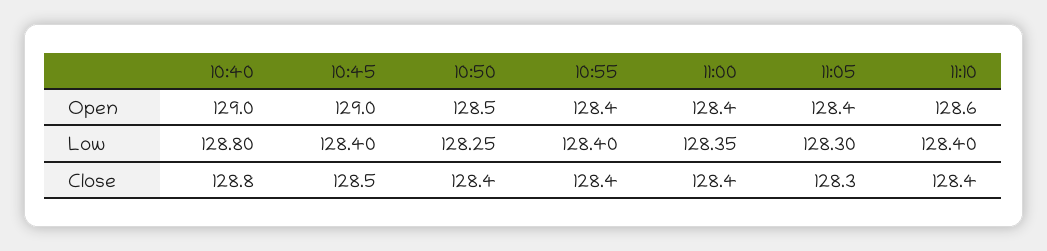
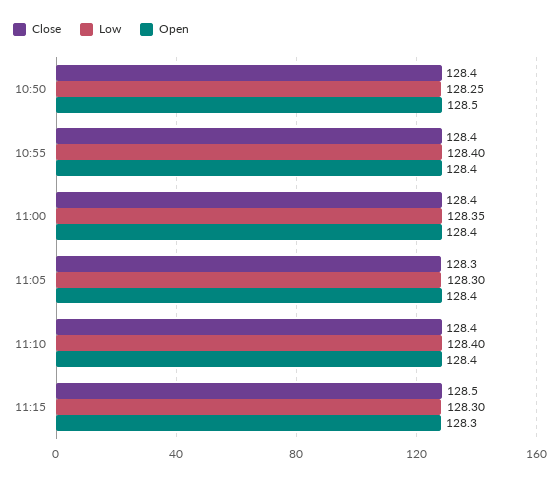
Open, 10:40: 129 -> none
Open, 10:45: 129 -> none
Open, 11:10: 128.6 -> 128.4
Low, 10:40: 128.8 -> none
Low, 10:45: 128.4 -> none
Close, 10:40: 128.8 -> none
Close, 10:45: 128.5 -> none
Close, 11:15: none -> 128.5
Low, 11:15: none -> 128.3
Open, 11:15: none -> 128.3

